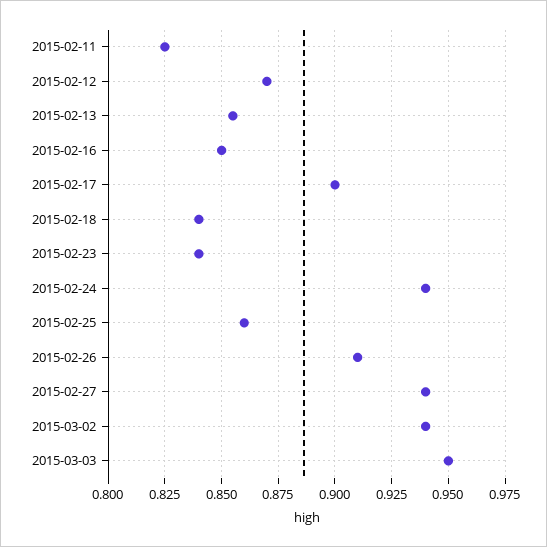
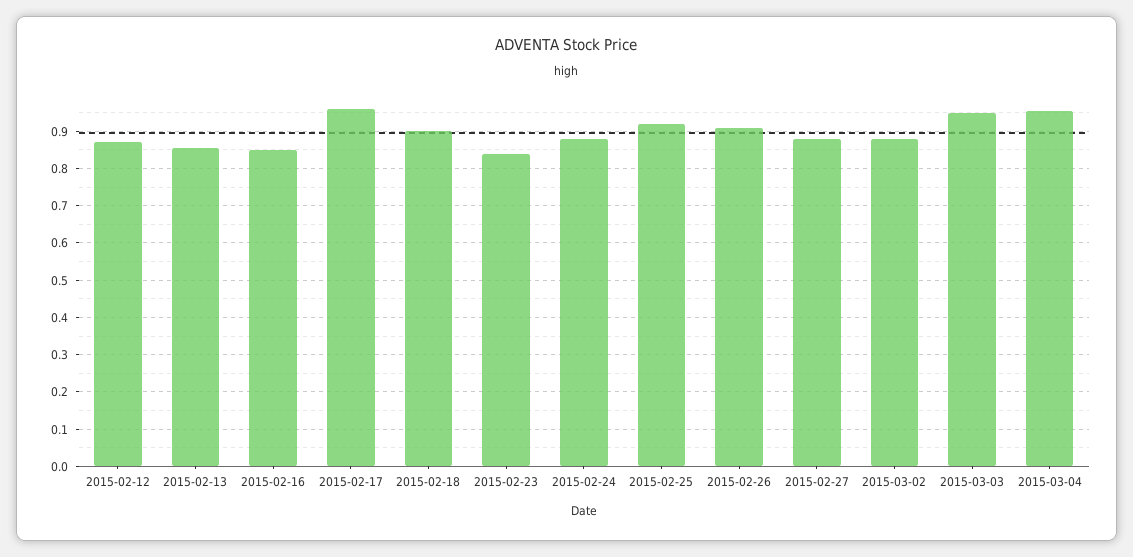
2015-02-11: 0.825 -> none
2015-02-17: 0.9 -> 0.96
2015-02-18: 0.84 -> 0.9
2015-02-24: 0.94 -> 0.88
2015-02-25: 0.86 -> 0.92
2015-02-27: 0.94 -> 0.88
2015-03-02: 0.94 -> 0.88
2015-03-04: none -> 0.96

